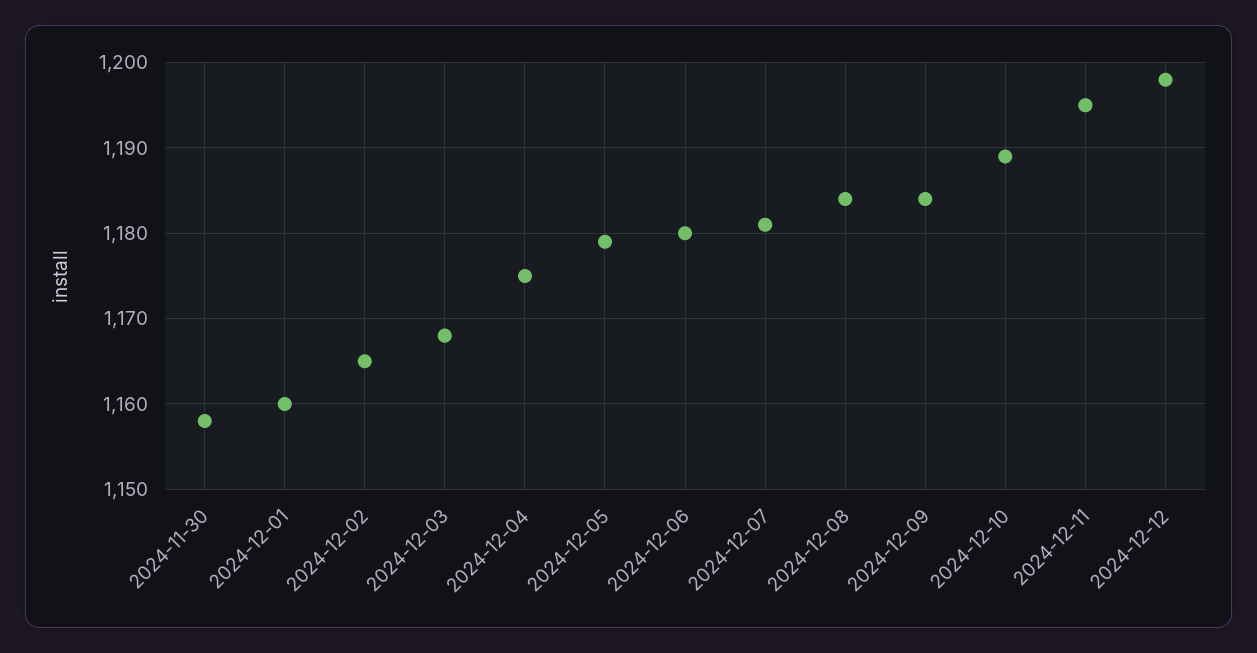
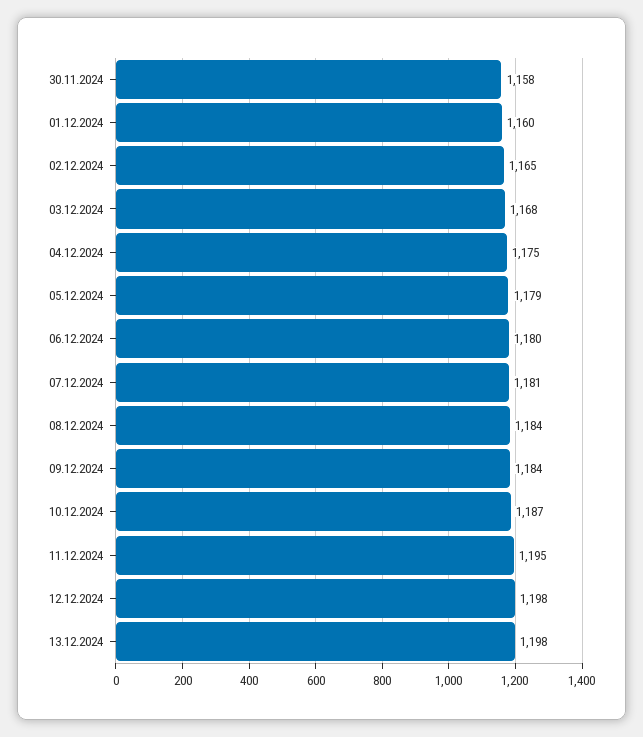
2024-12-10: 1189 -> 1187
13.12.2024: none -> 1198

